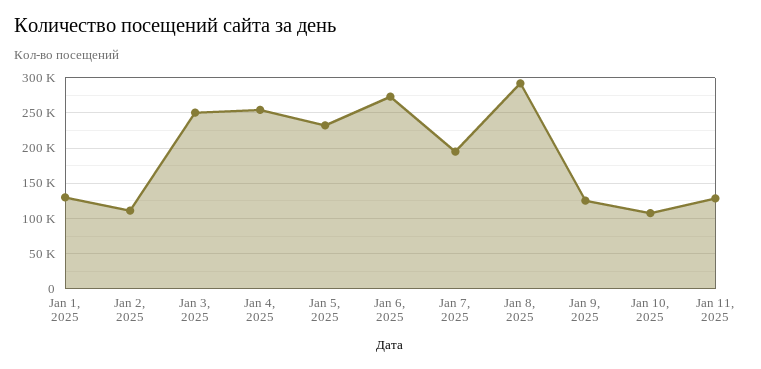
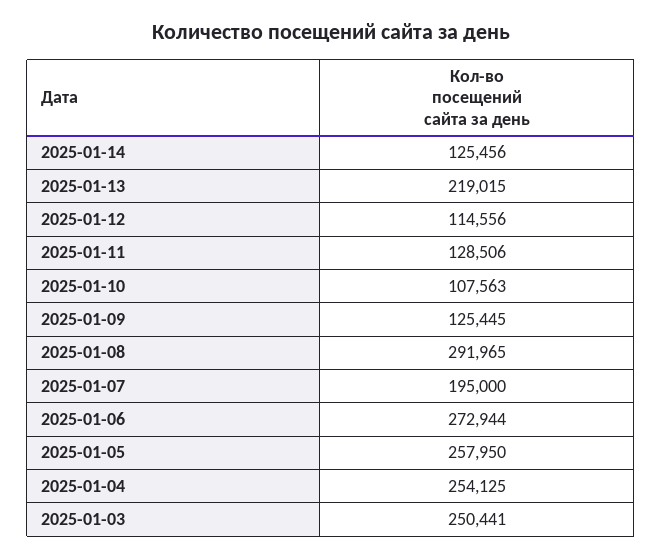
Jan 1, 2025: 130000 -> none
Jan 2, 2025: 110000 -> none
Jan 5, 2025: 230000 -> 257950
2025-01-14: none -> 125456
2025-01-13: none -> 219015
2025-01-12: none -> 114556

